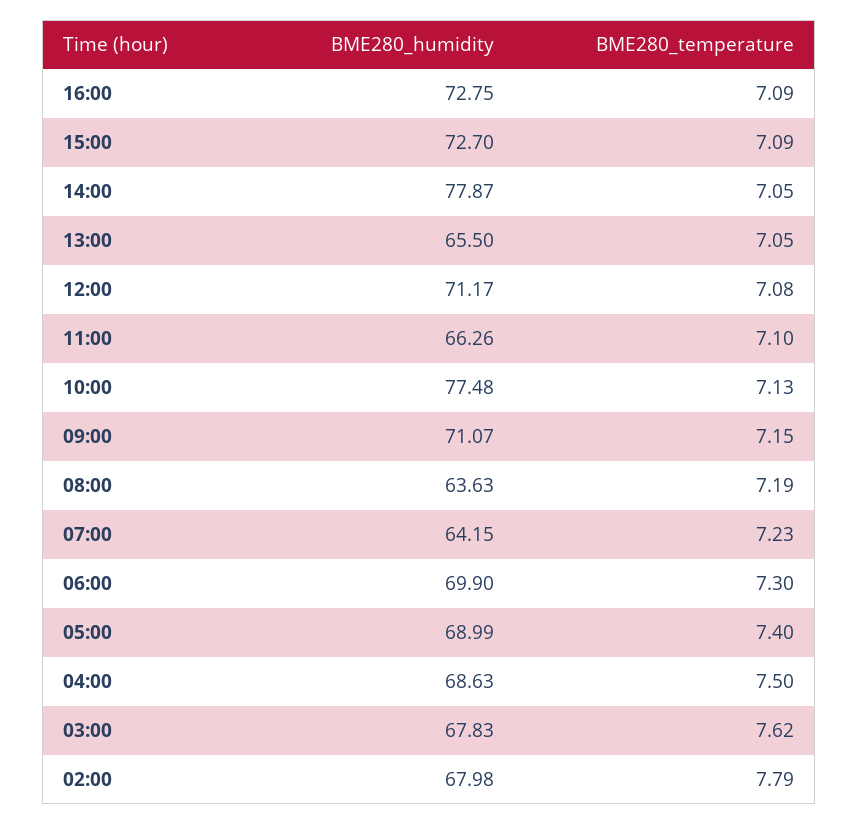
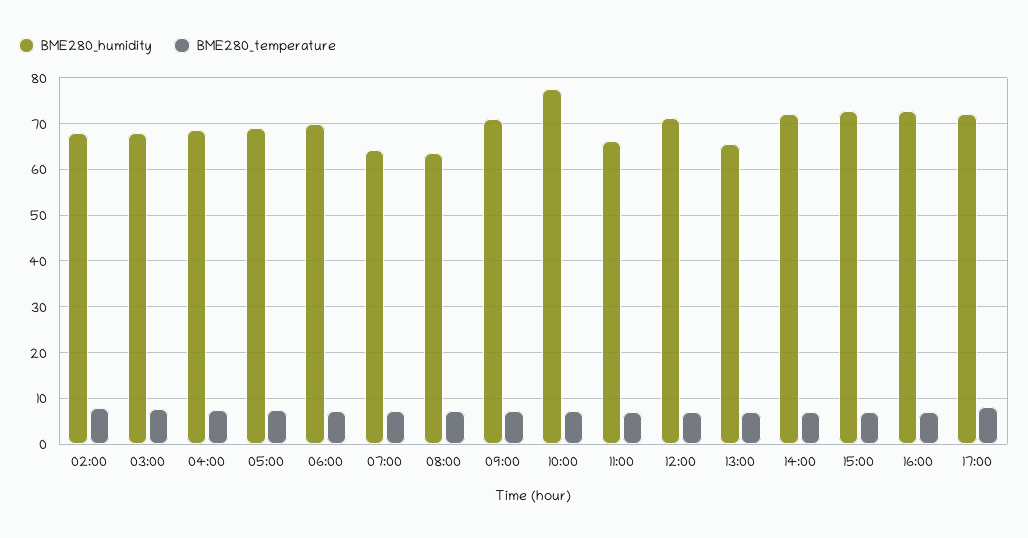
BME280_humidity, 14:00: 77.87 -> 72
BME280_humidity, 17:00: none -> 72
BME280_temperature, 17:00: none -> 8

